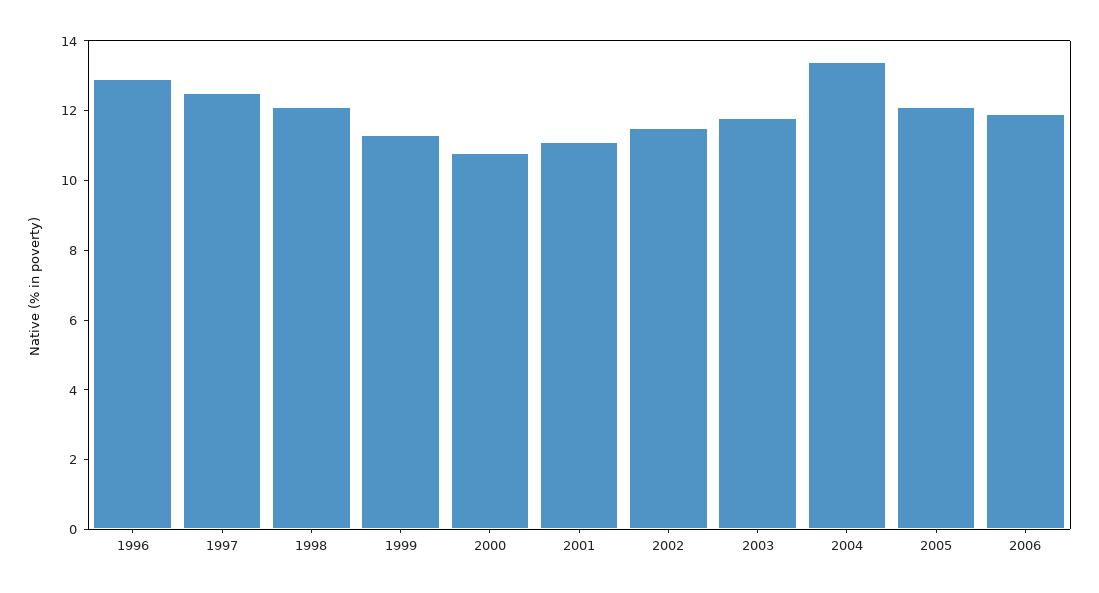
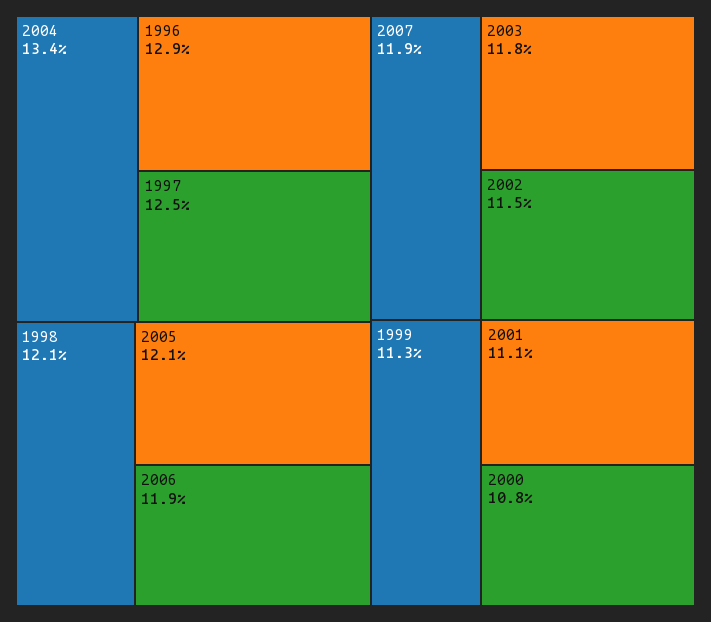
2007: none -> 11.9

